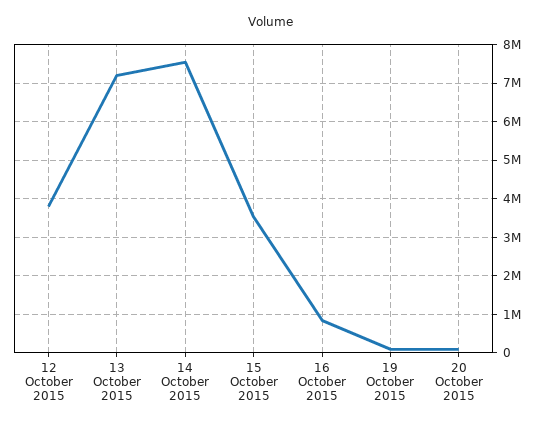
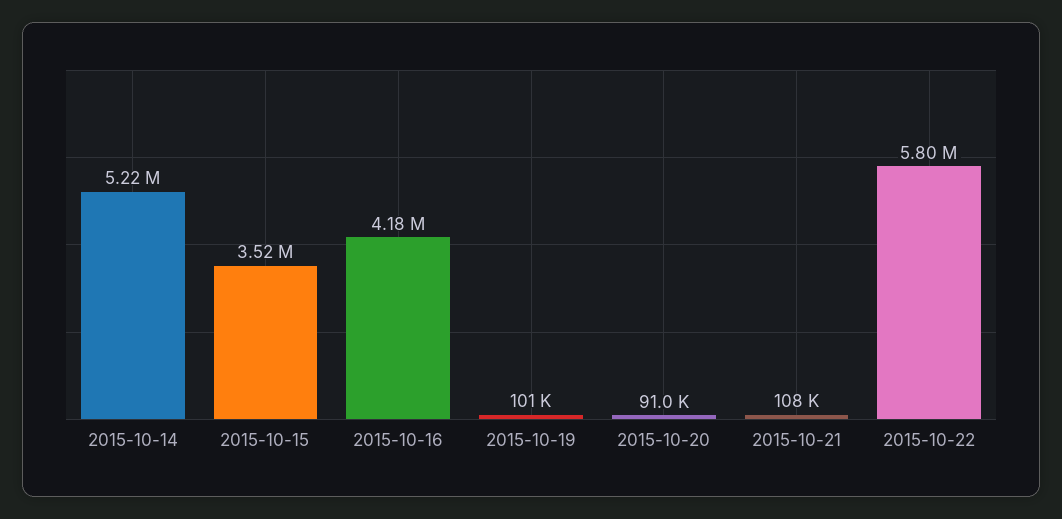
12 October 2015: 3800000 -> none
13 October 2015: 7200000 -> none
14 October 2015: 7600000 -> 5220000
16 October 2015: 800000 -> 4180000
2015-10-21: none -> 108000
2015-10-22: none -> 5800000

